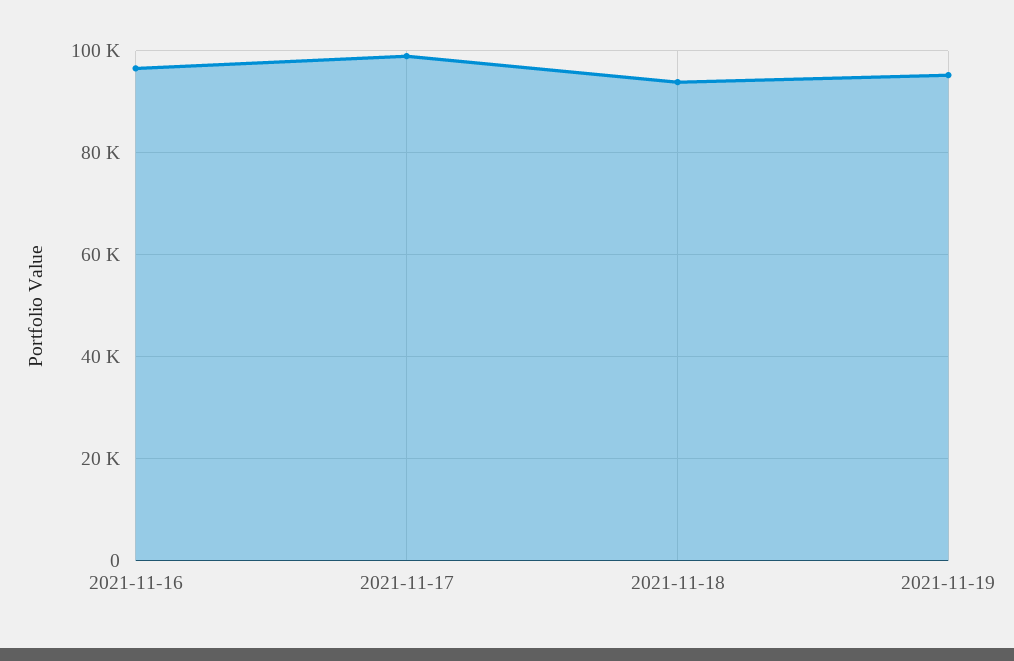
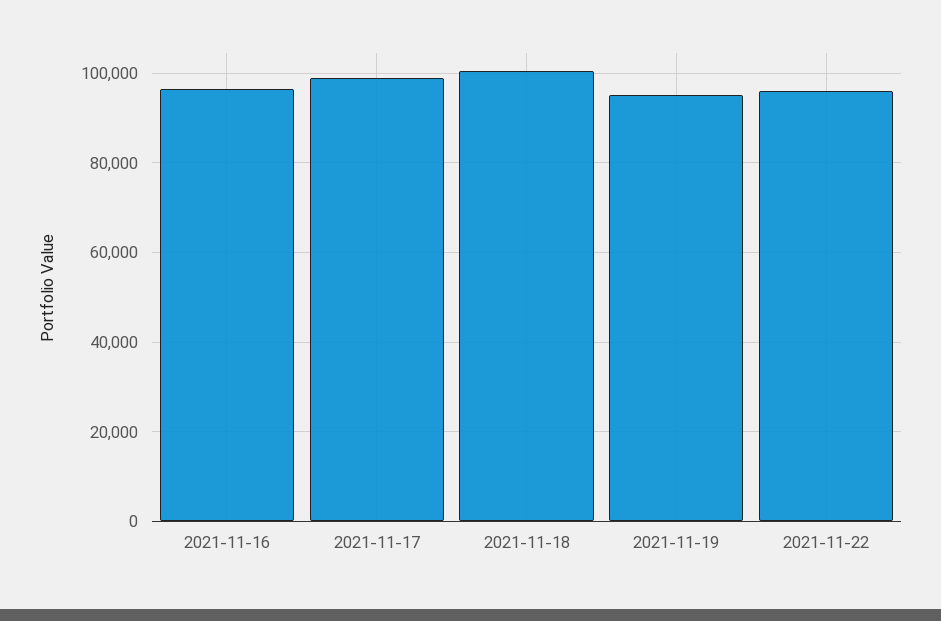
2021-11-18: 94000 -> 100000
2021-11-22: none -> 96000

